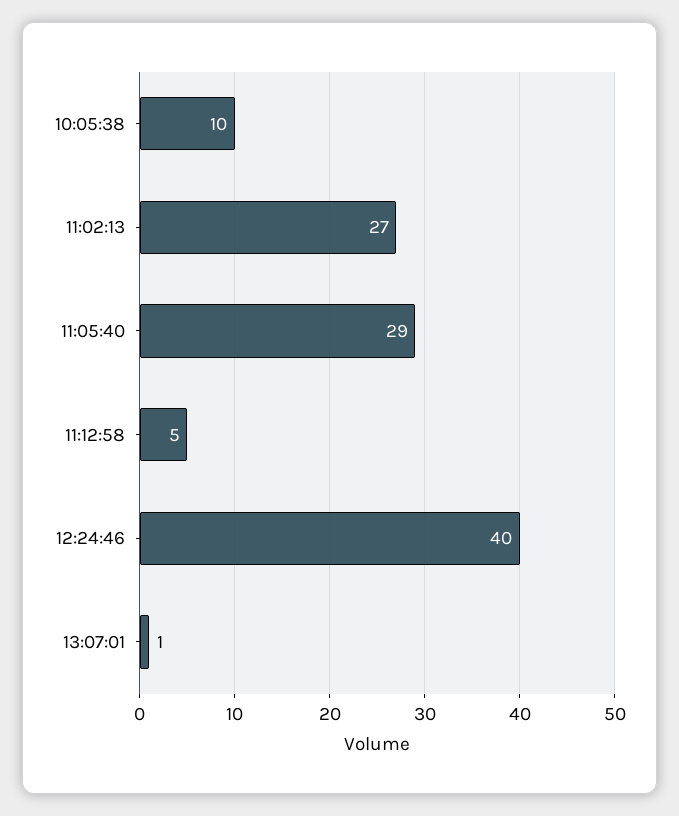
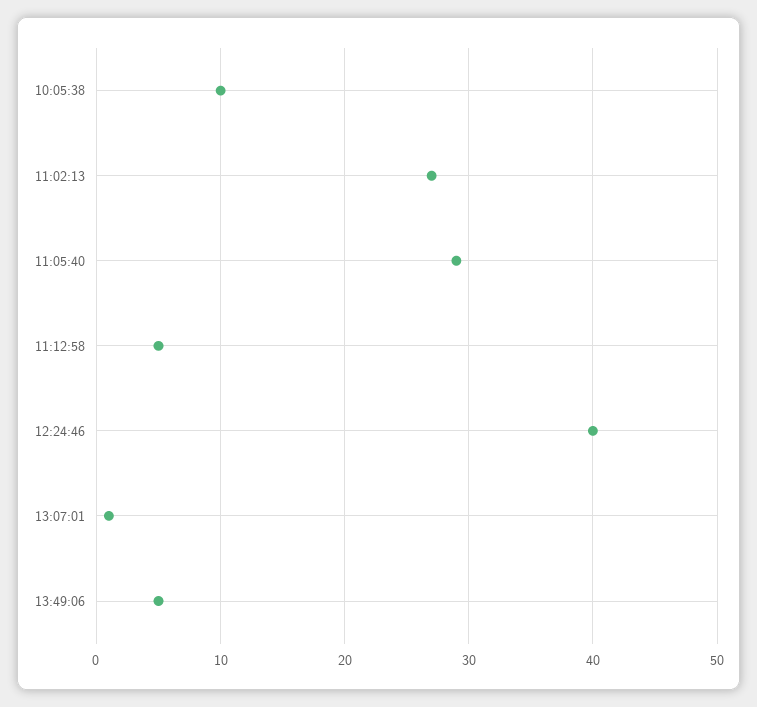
13:49:06: none -> 5

